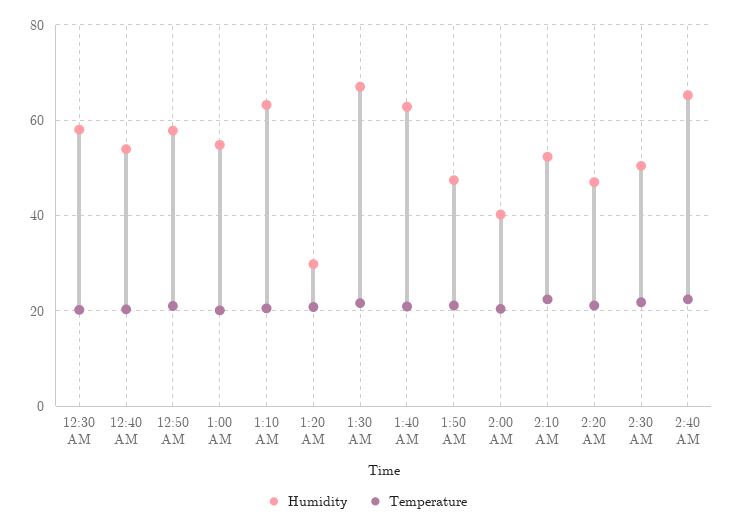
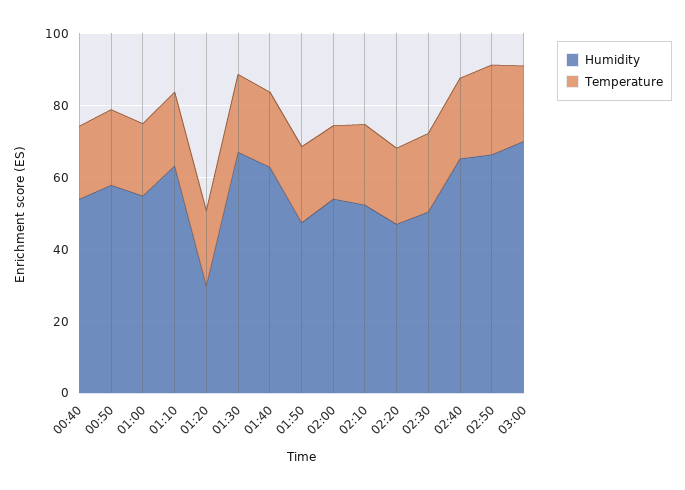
Humidity, 12:30 AM: 58 -> none
Temperature, 12:30 AM: 20 -> none
Humidity, 2:00 AM: 40 -> 55
Humidity, 02:50: none -> 65
Temperature, 02:50: none -> 25
Humidity, 03:00: none -> 70
Temperature, 03:00: none -> 20

